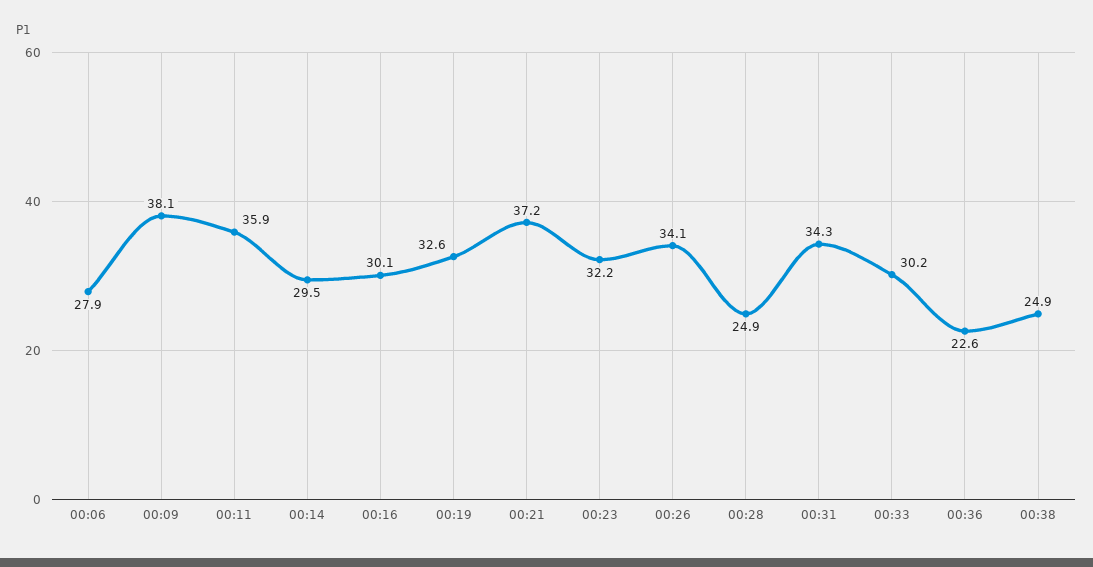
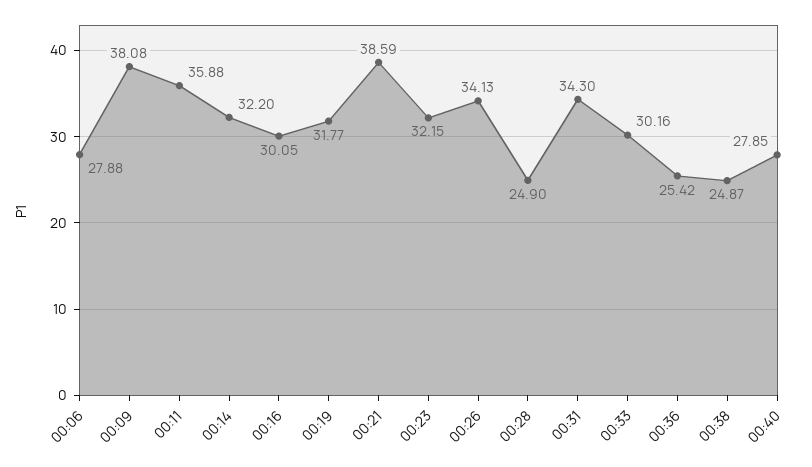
00:14: 29.5 -> 32.2
00:19: 32.6 -> 31.77
00:21: 37.2 -> 38.59
00:36: 22.6 -> 25.42
00:40: none -> 27.85

